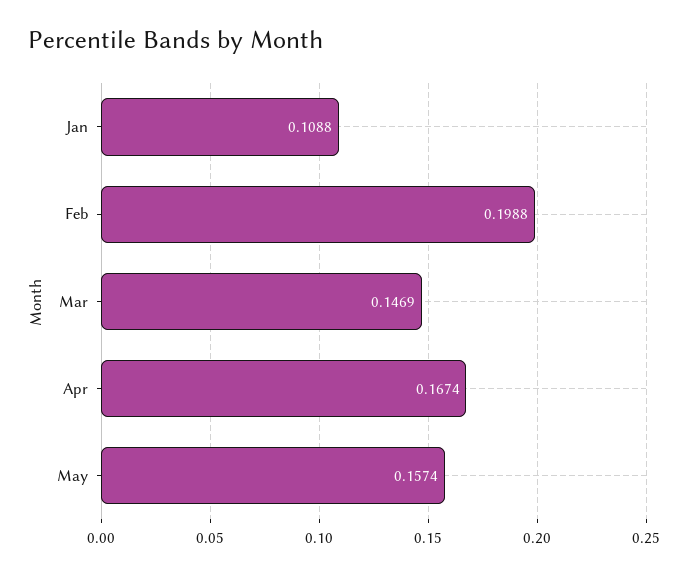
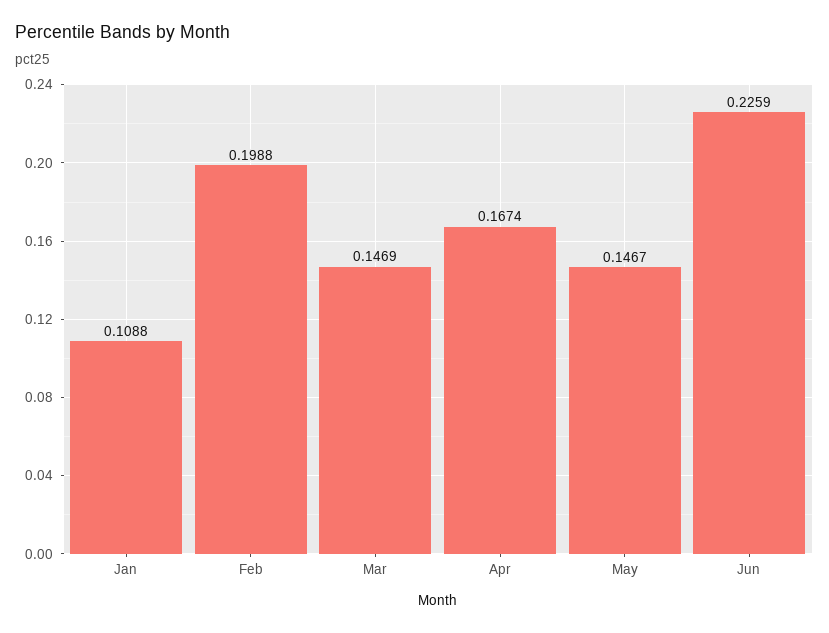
May: 0.1574 -> 0.1467
Jun: none -> 0.2259

